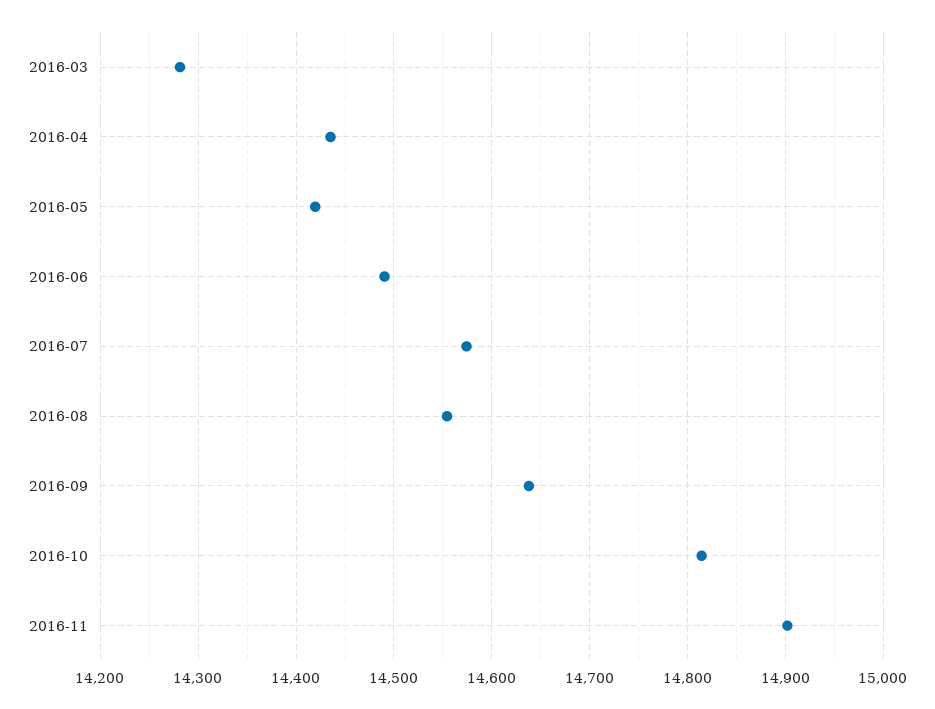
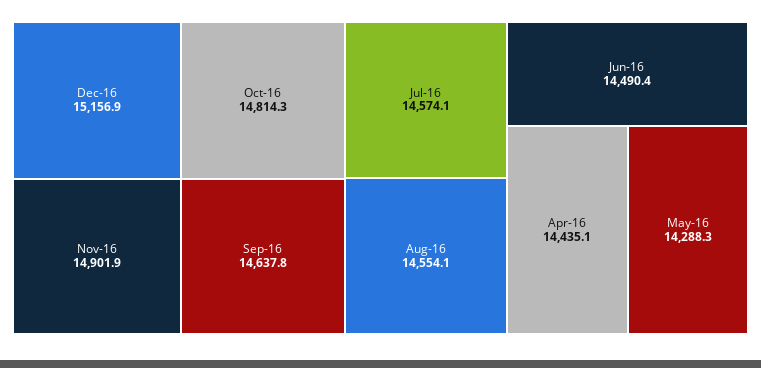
2016-03: 14280 -> none
2016-05: 14420 -> 14288.3
Dec-16: none -> 15156.9

